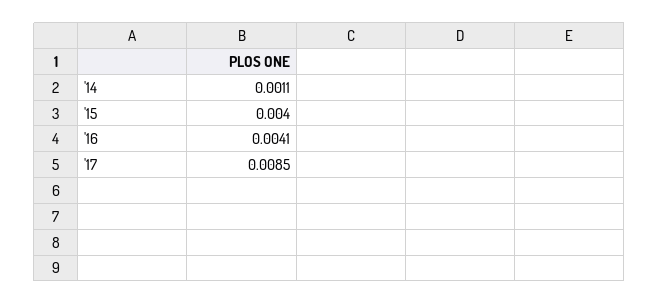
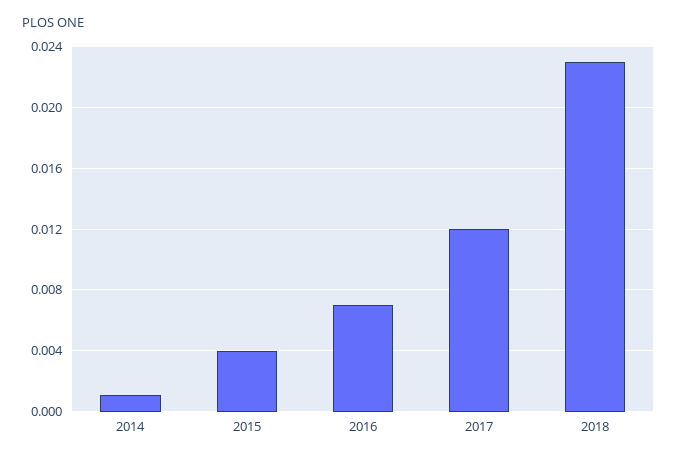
'16: 0.0041 -> 0.007
'17: 0.0085 -> 0.012
2018: none -> 0.023

